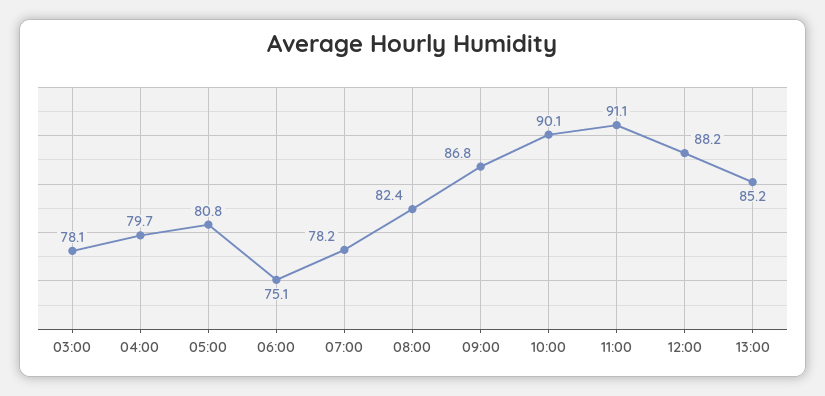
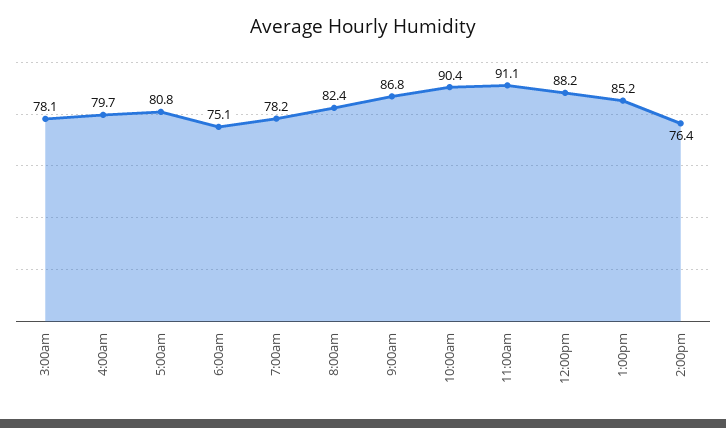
10:00: 90.1 -> 90.4
2:00pm: none -> 76.4

